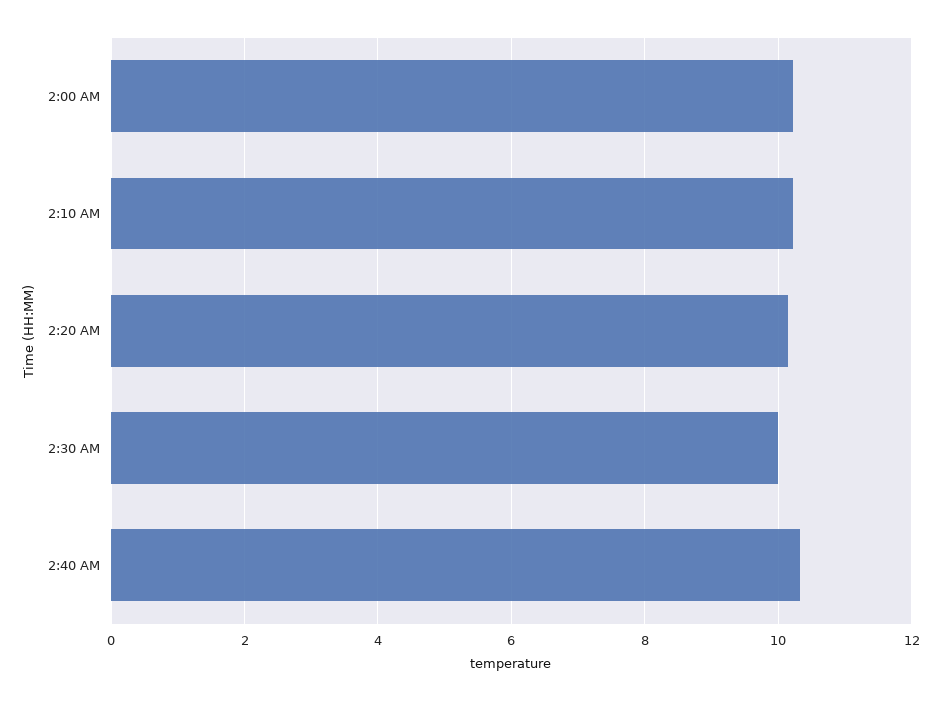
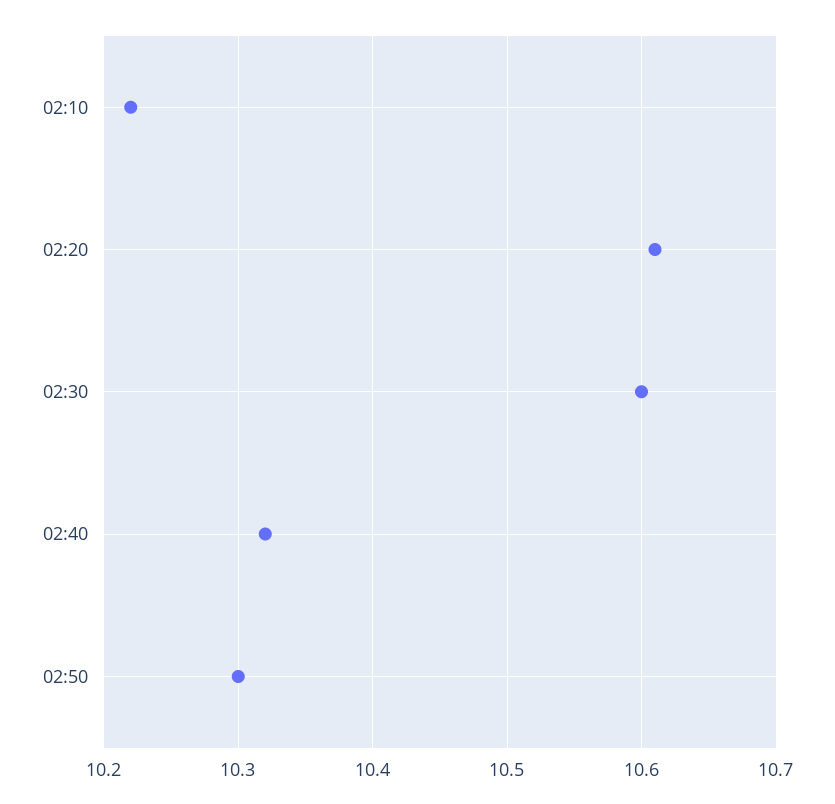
2:00 AM: 10.2 -> none
2:20 AM: 10.2 -> 10.61
2:30 AM: 10 -> 10.6
02:50: none -> 10.3

